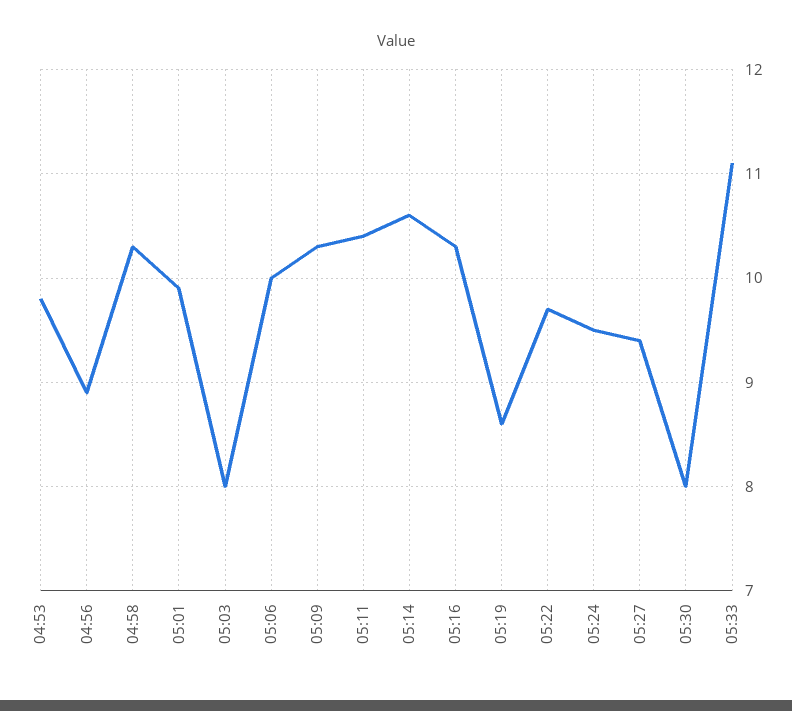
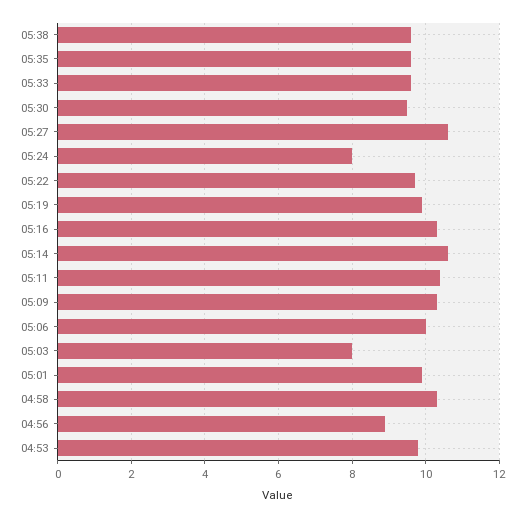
05:19: 8.6 -> 10
05:24: 9.5 -> 8
05:27: 9.4 -> 10.5
05:30: 8 -> 9.5
05:33: 11.1 -> 9.5
05:38: none -> 9.5
05:35: none -> 9.5

